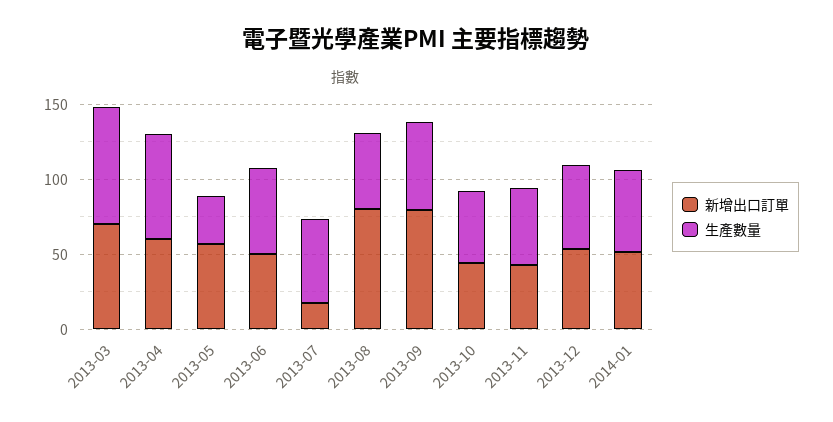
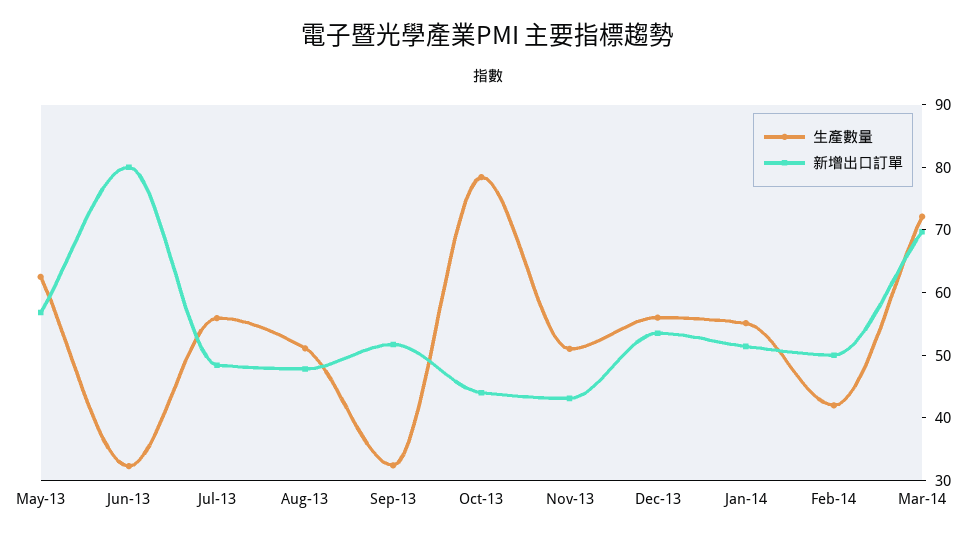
新增出口訂單, 2013-03: 70 -> none
生產數量, 2013-03: 80 -> none
新增出口訂單, 2013-04: 60 -> none
生產數量, 2013-04: 70 -> none
生產數量, 2013-05: 30 -> 62
新增出口訂單, 2013-06: 50 -> 80
生產數量, 2013-06: 60 -> 32
新增出口訂單, 2013-07: 20 -> 48
新增出口訂單, 2013-08: 80 -> 48
新增出口訂單, 2013-09: 80 -> 52
生產數量, 2013-09: 60 -> 32
生產數量, 2013-10: 50 -> 78
生產數量, Feb-14: none -> 42
新增出口訂單, Feb-14: none -> 50
生產數量, Mar-14: none -> 72
新增出口訂單, Mar-14: none -> 70

